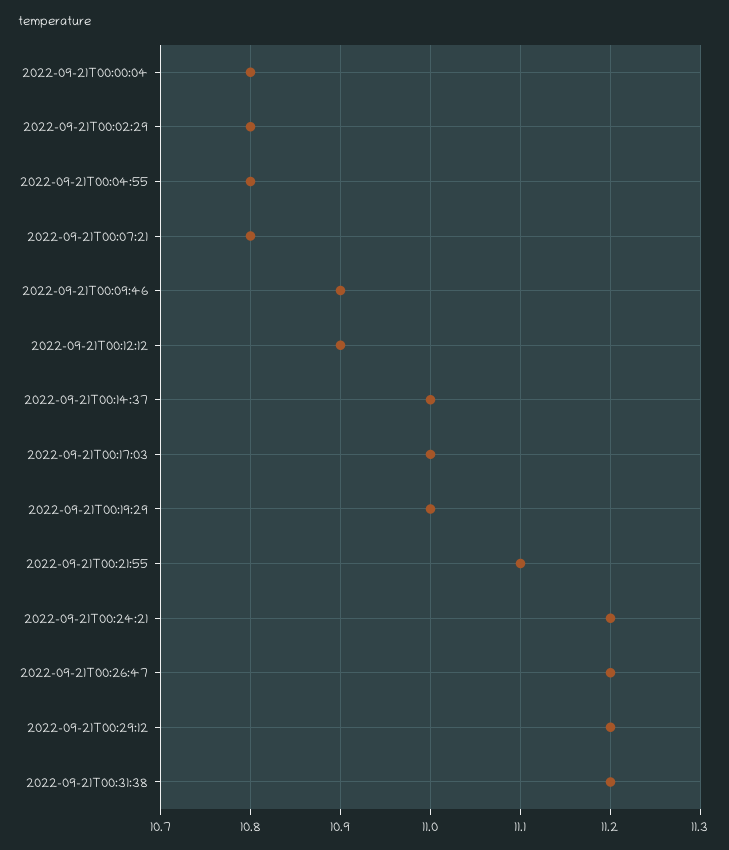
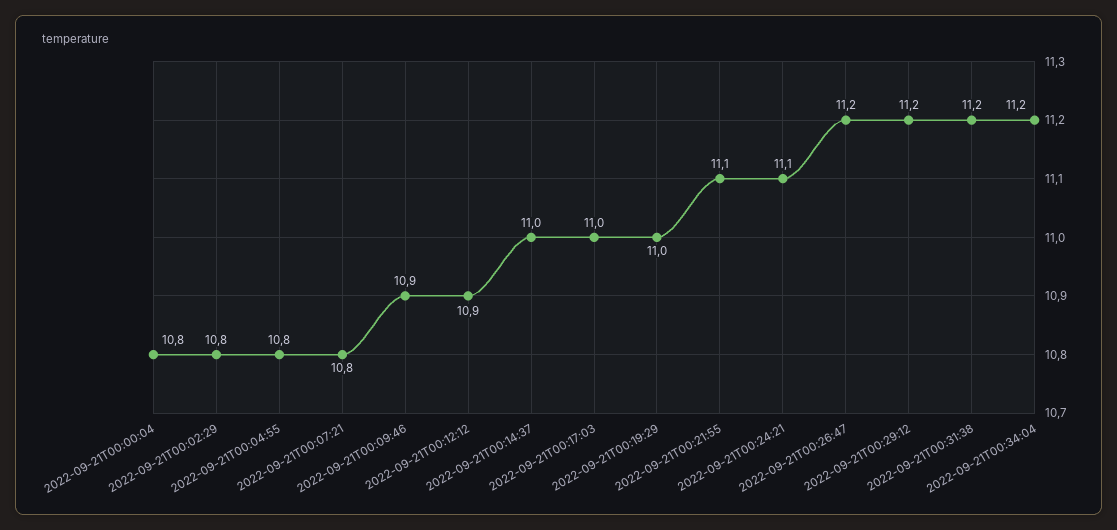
2022-09-21T00:24:21: 11.2 -> 11.1
2022-09-21T00:34:04: none -> 11.2

